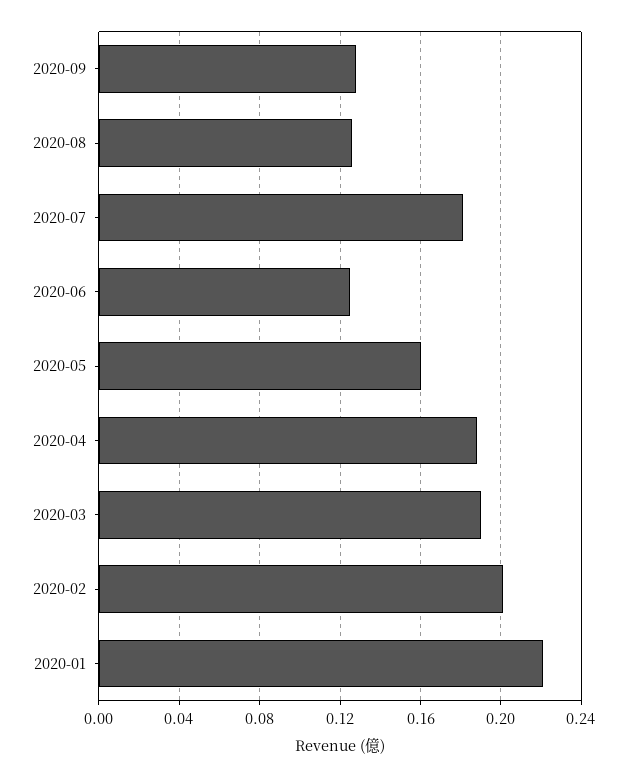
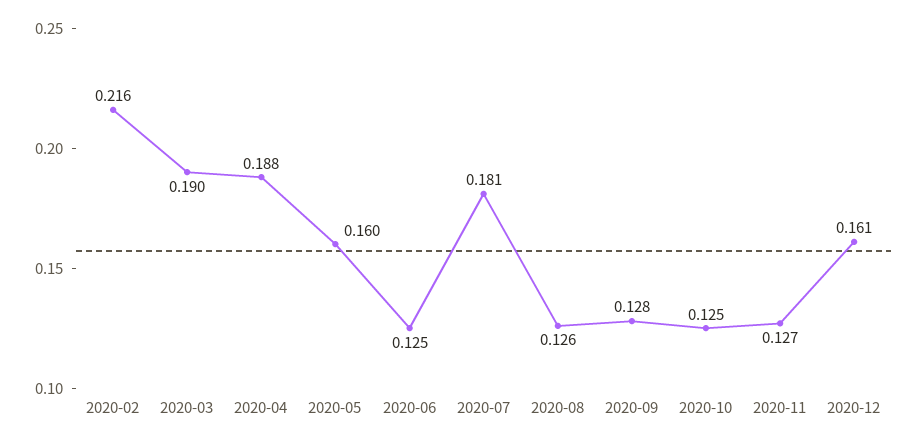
2020-02: 0.2 -> 0.216
2020-01: 0.22 -> none
2020-10: none -> 0.125
2020-11: none -> 0.127
2020-12: none -> 0.161

